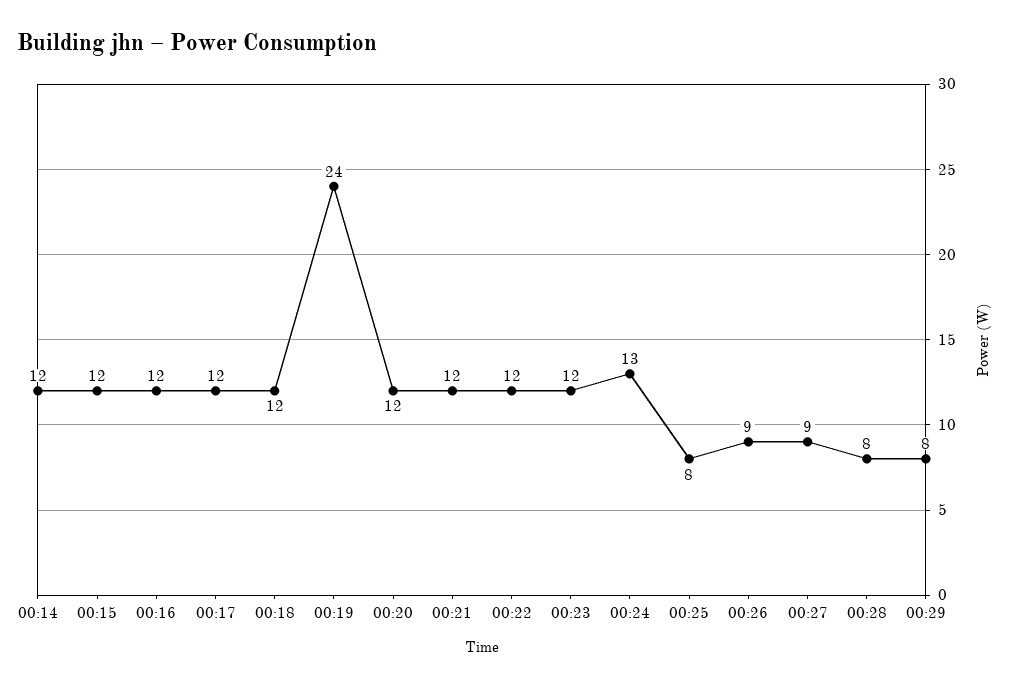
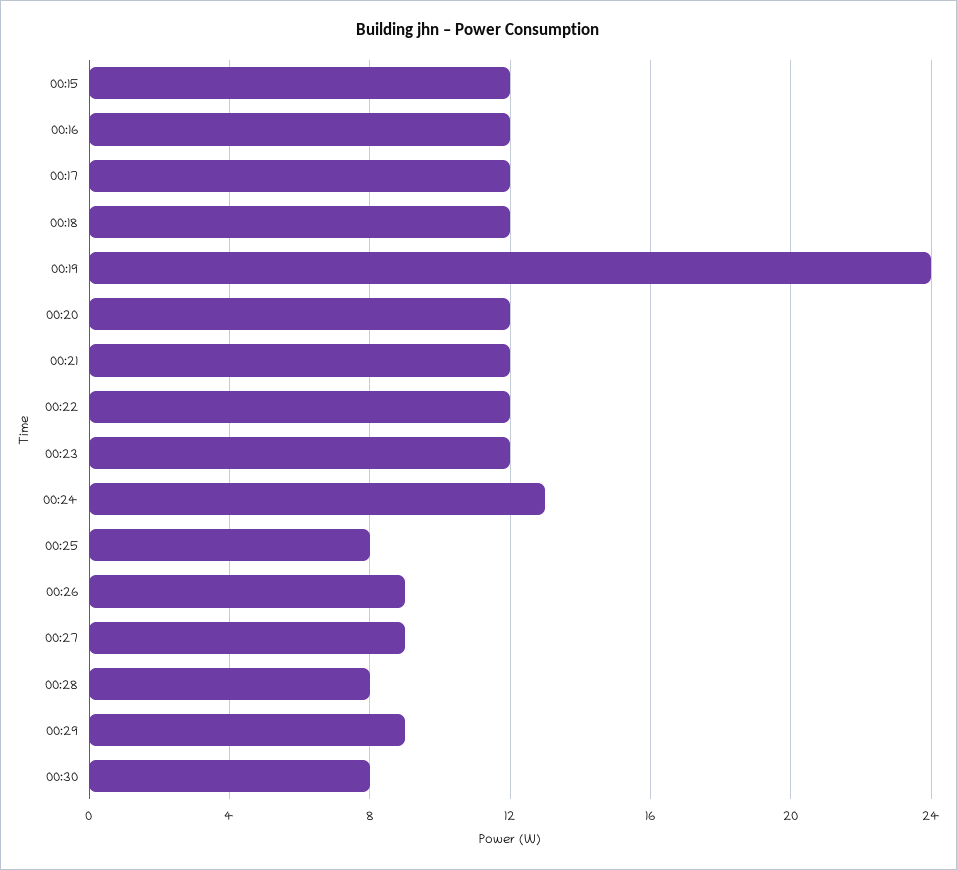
00:14: 12 -> none
00:29: 8 -> 9
00:30: none -> 8

